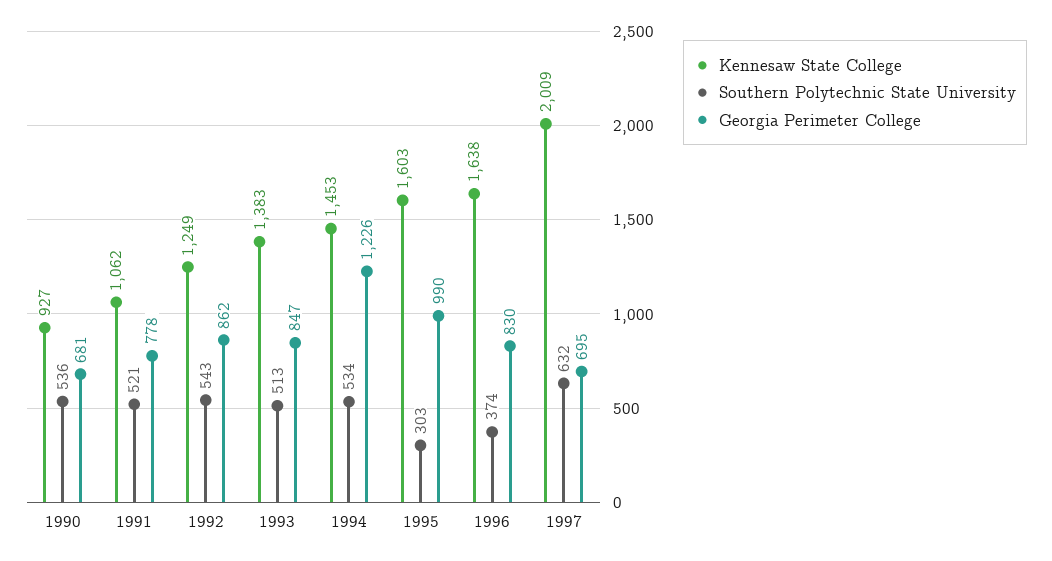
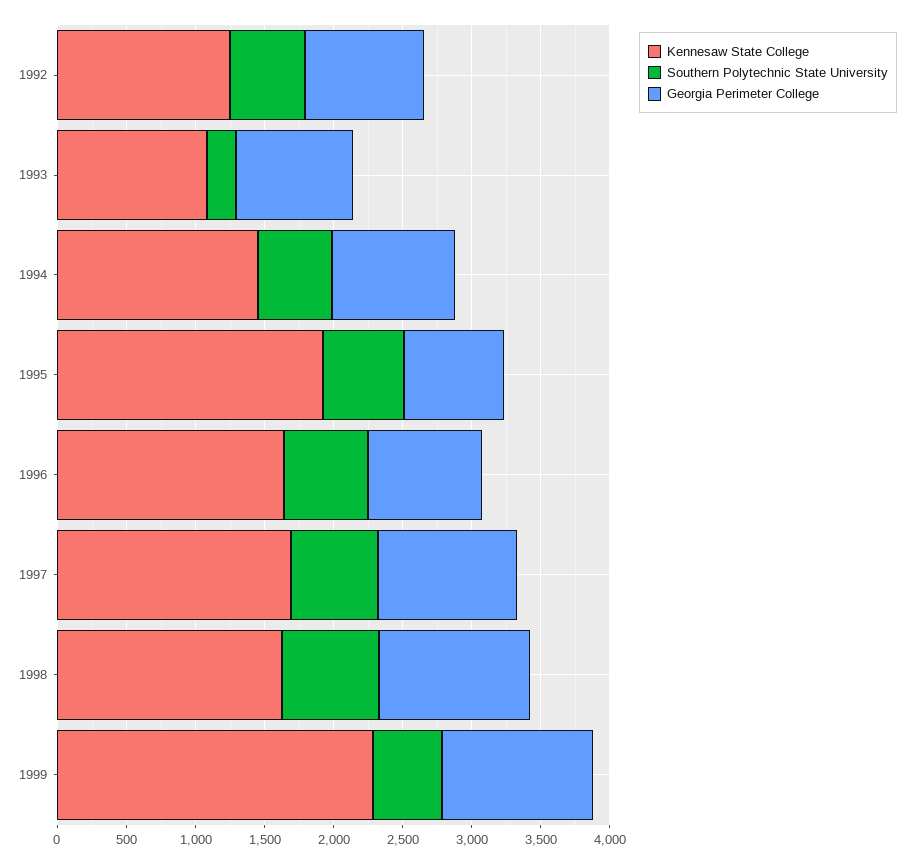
Kennesaw State College, 1990: 927 -> none
Southern Polytechnic State University, 1990: 536 -> none
Georgia Perimeter College, 1990: 681 -> none
Kennesaw State College, 1991: 1062 -> none
Southern Polytechnic State University, 1991: 521 -> none
Georgia Perimeter College, 1991: 778 -> none
Kennesaw State College, 1993: 1383 -> 1100
Southern Polytechnic State University, 1993: 513 -> 200
Georgia Perimeter College, 1994: 1226 -> 900
Kennesaw State College, 1995: 1603 -> 1900
Southern Polytechnic State University, 1995: 303 -> 600
Georgia Perimeter College, 1995: 990 -> 700
Southern Polytechnic State University, 1996: 374 -> 600
Kennesaw State College, 1997: 2009 -> 1700
Georgia Perimeter College, 1997: 695 -> 1000
Kennesaw State College, 1998: none -> 1600
Southern Polytechnic State University, 1998: none -> 700
Georgia Perimeter College, 1998: none -> 1100
Kennesaw State College, 1999: none -> 2300
Southern Polytechnic State University, 1999: none -> 500
Georgia Perimeter College, 1999: none -> 1100

